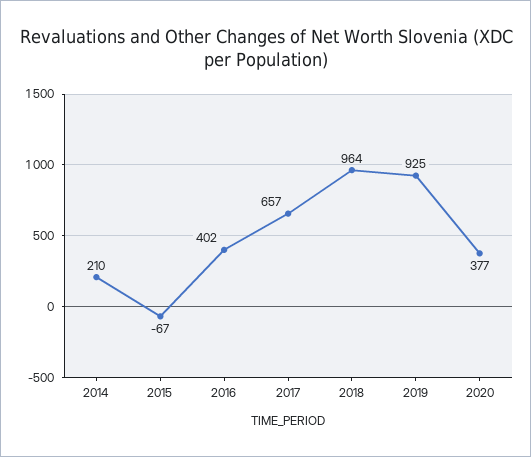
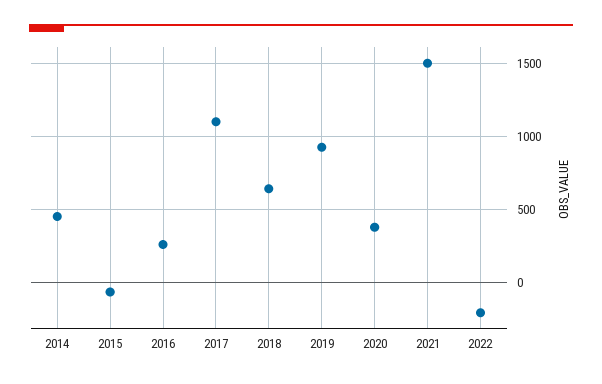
2014: 210 -> 450
2016: 402 -> 250
2017: 657 -> 1100
2018: 964 -> 650
2021: none -> 1500
2022: none -> -200

